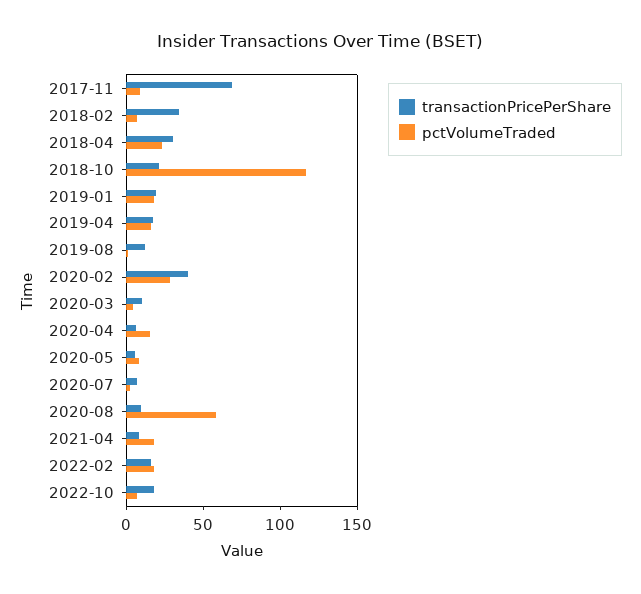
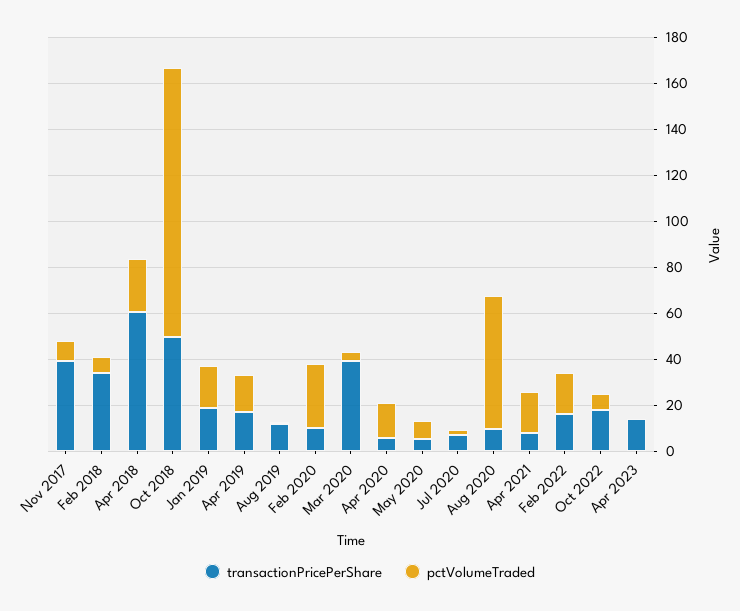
transactionPricePerShare, 2017-11: 70 -> 40
transactionPricePerShare, 2018-04: 30 -> 60
transactionPricePerShare, 2018-10: 20 -> 50
transactionPricePerShare, 2020-02: 40 -> 10
transactionPricePerShare, 2020-03: 10 -> 40
transactionPricePerShare, Apr 2023: none -> 15
pctVolumeTraded, Apr 2023: none -> 0

